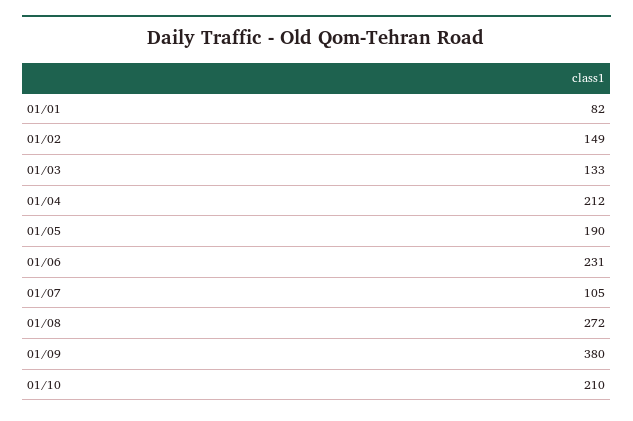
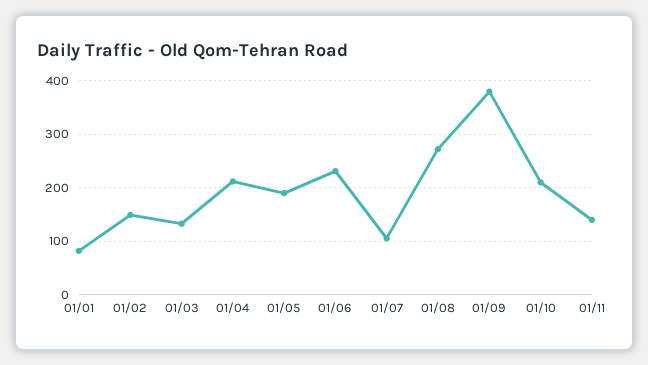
01/11: none -> 140

